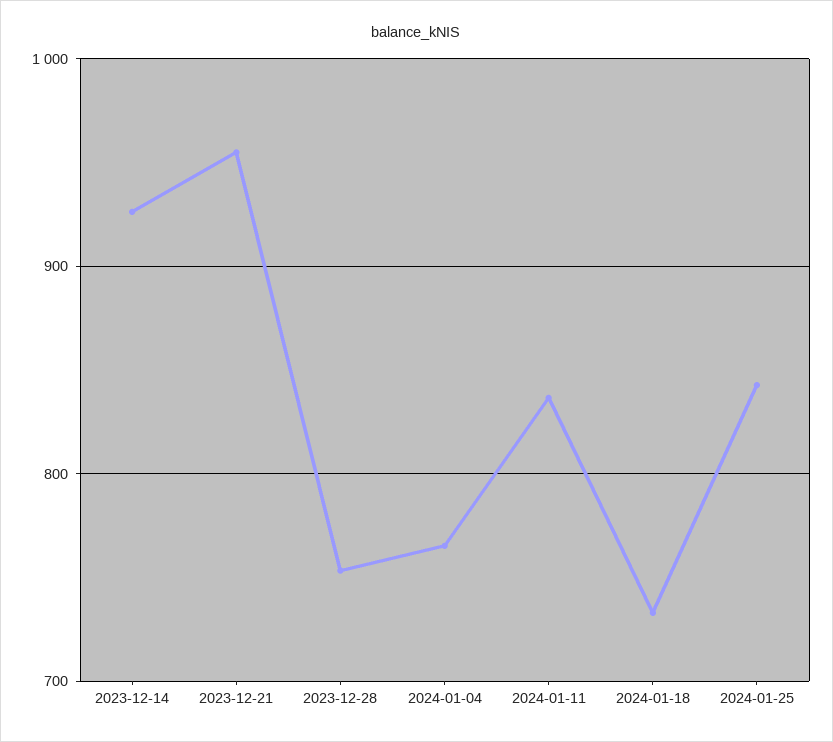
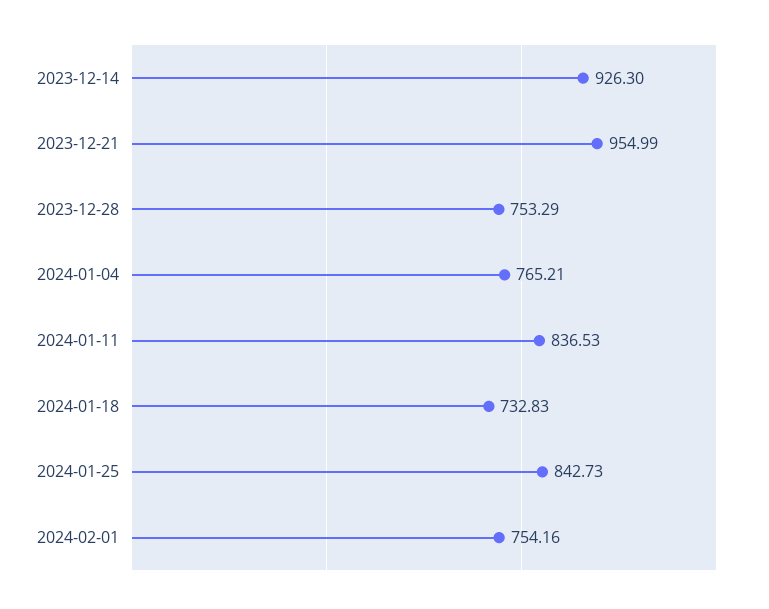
2024-02-01: none -> 754.16

